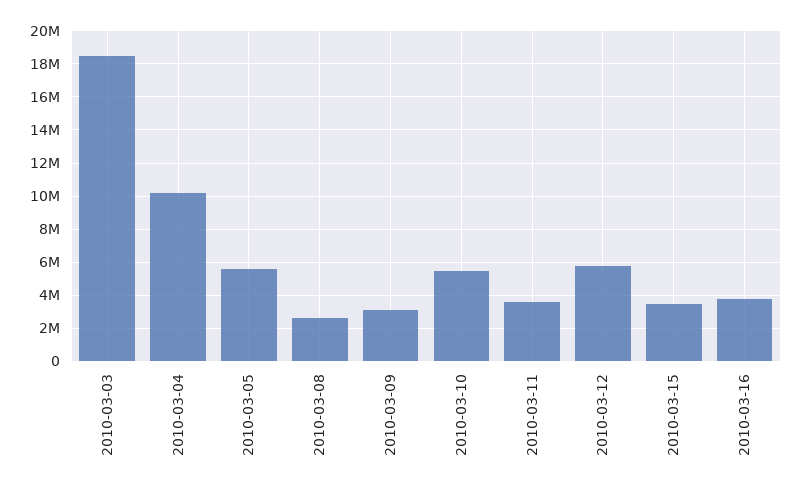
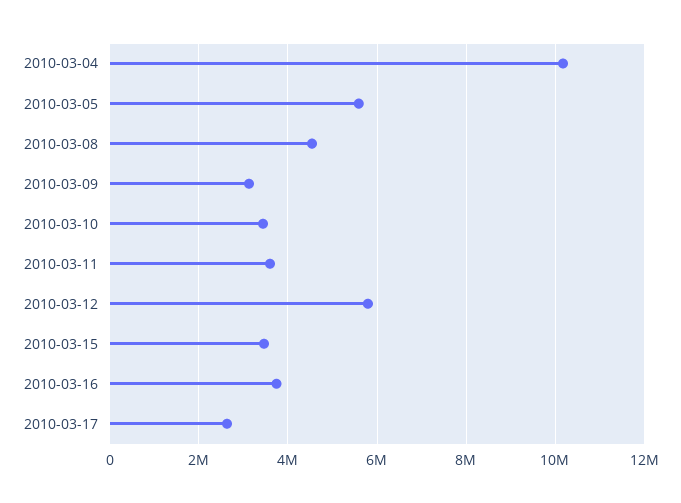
2010-03-03: 18500000 -> none
2010-03-08: 2500000 -> 4600000
2010-03-10: 5500000 -> 3400000
2010-03-17: none -> 2600000

